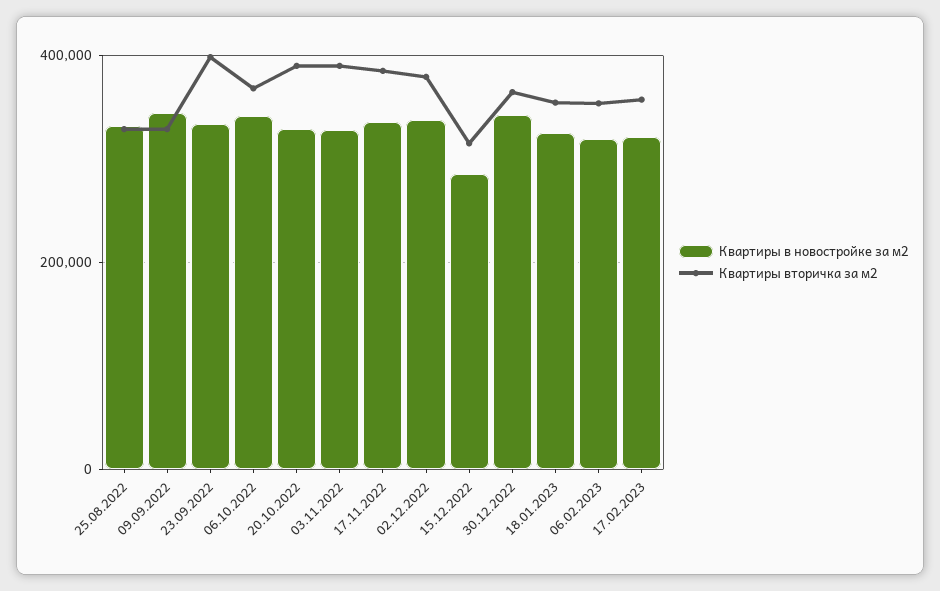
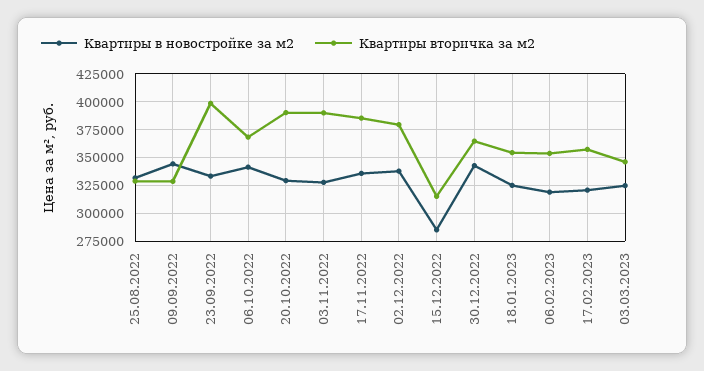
Квартиры в новостройке за м2, 03.03.2023: none -> 325000
Квартиры вторичка за м2, 03.03.2023: none -> 350000

